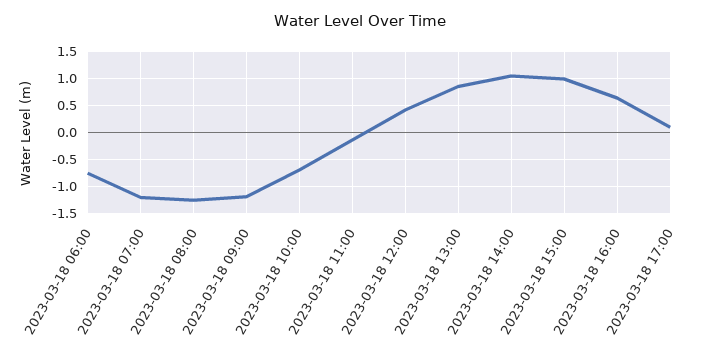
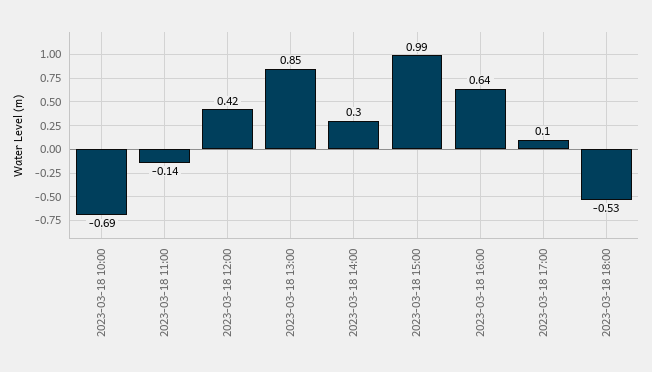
2023-03-18 06:00: -0.75 -> none
2023-03-18 07:00: -1.25 -> none
2023-03-18 08:00: -1.25 -> none
2023-03-18 09:00: -1.25 -> none
2023-03-18 14:00: 1 -> 0.3
2023-03-18 18:00: none -> -0.53

